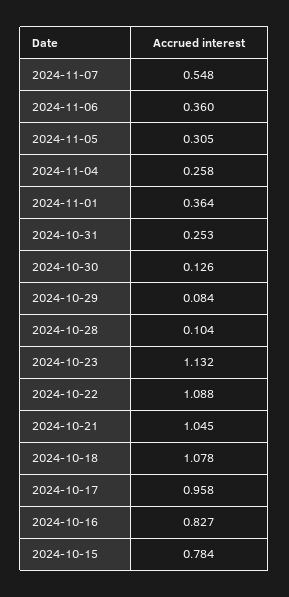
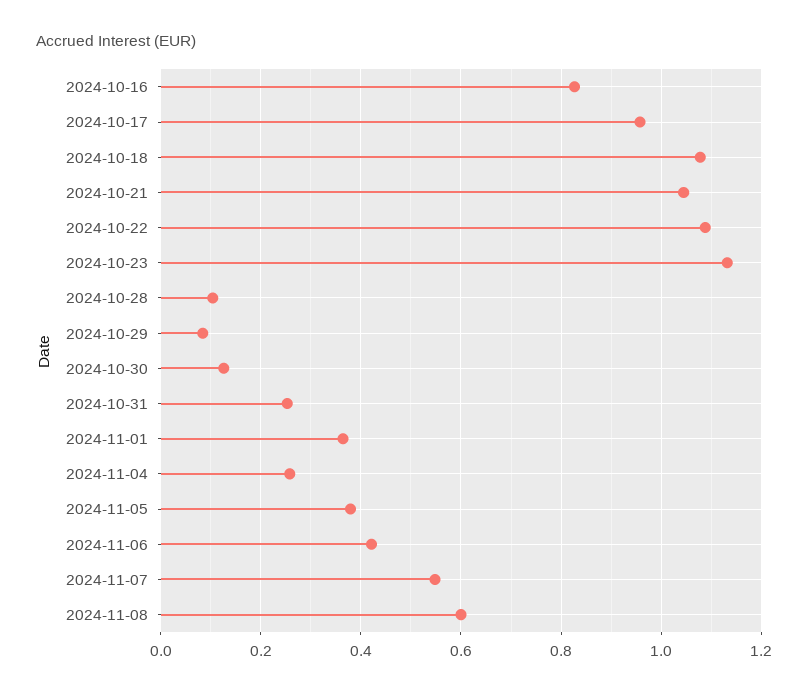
2024-11-06: 0.36 -> 0.42
2024-11-05: 0.305 -> 0.38
2024-10-15: 0.784 -> none
2024-11-08: none -> 0.6

